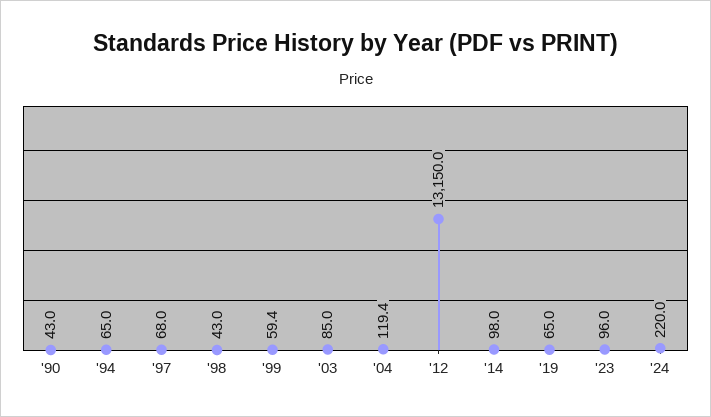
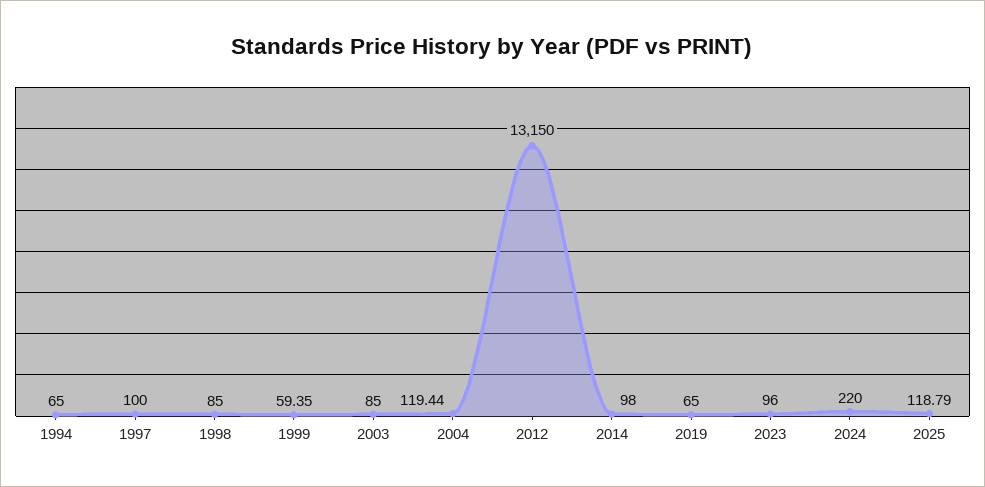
'90: 43 -> none
'97: 68 -> 100
'98: 43 -> 85
2025: none -> 118.79

